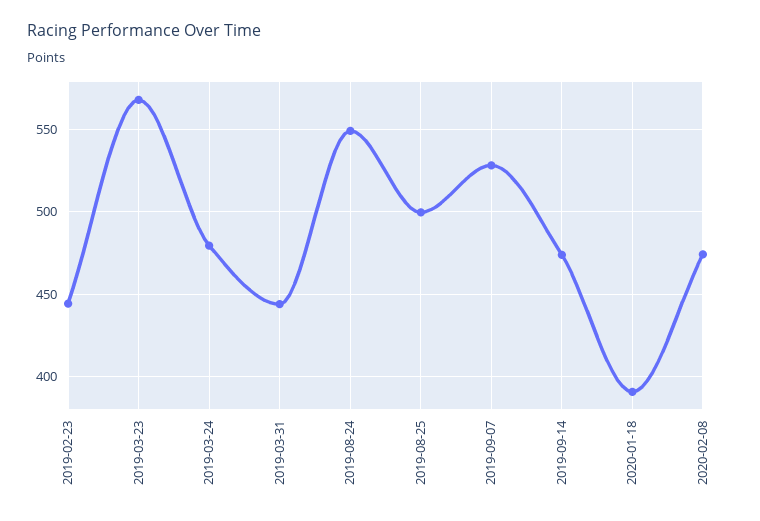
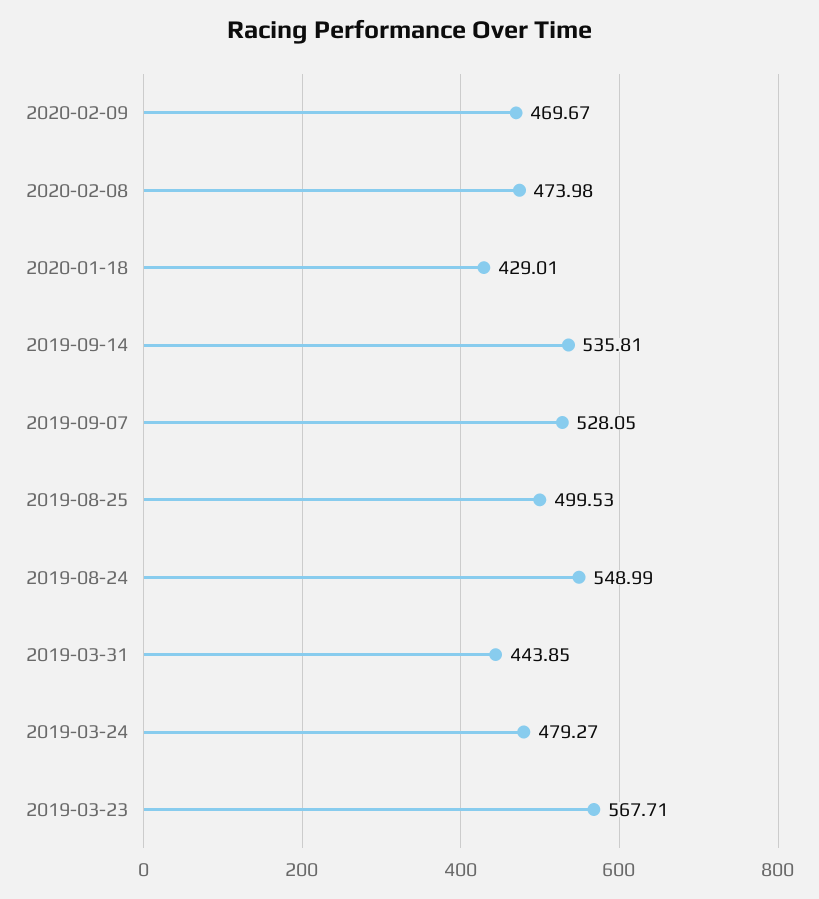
2019-02-23: 445 -> none
2019-09-14: 475 -> 535.81
2020-01-18: 390 -> 429.01
2020-02-09: none -> 469.67

